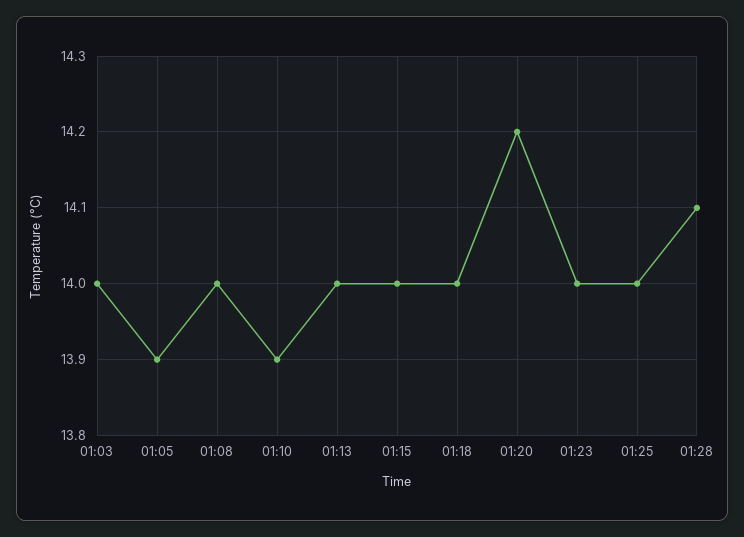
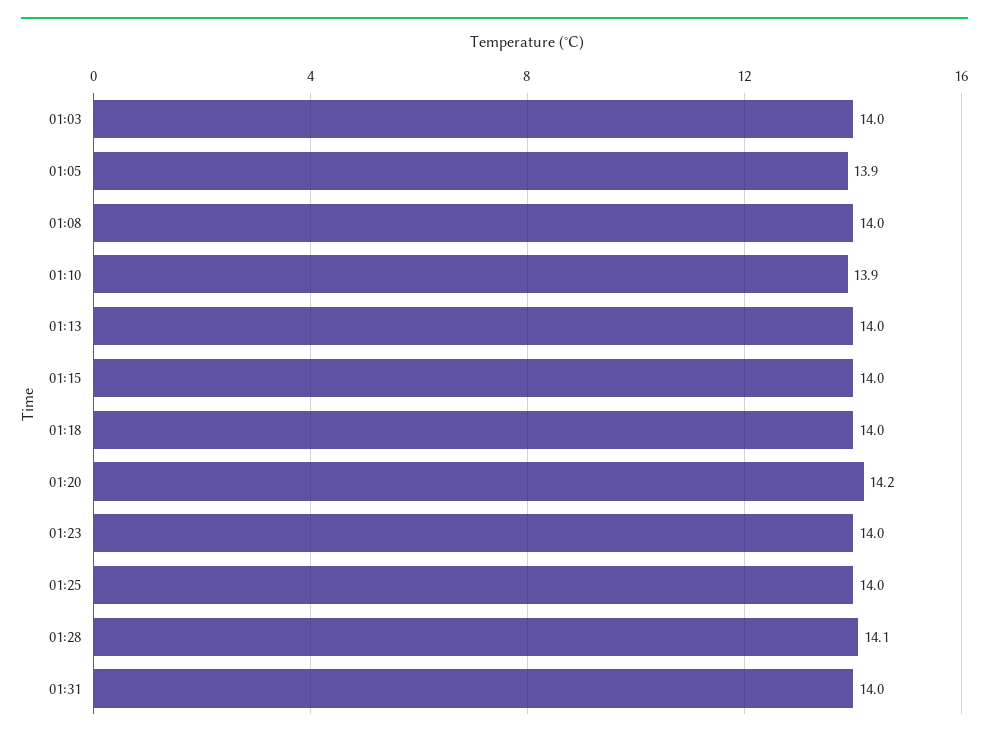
01:31: none -> 14

